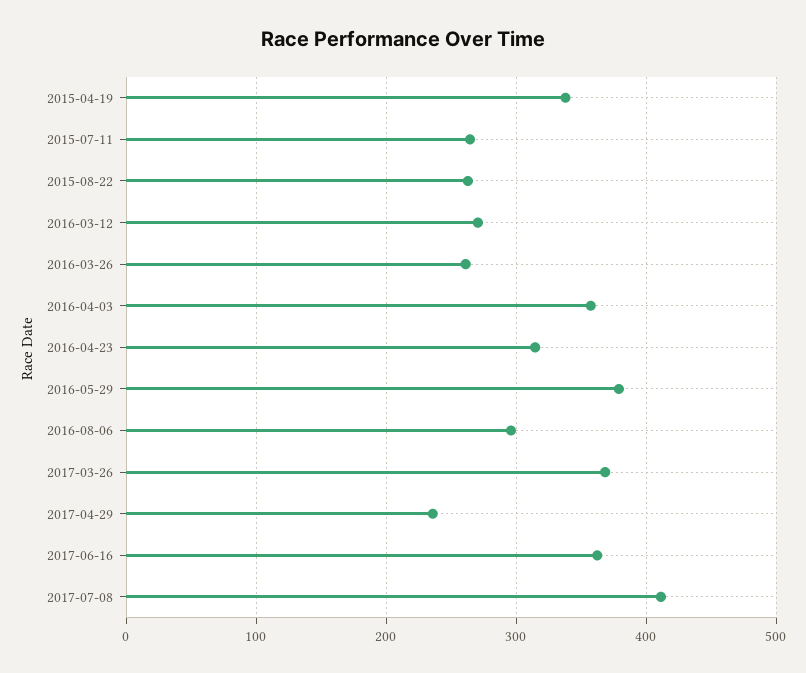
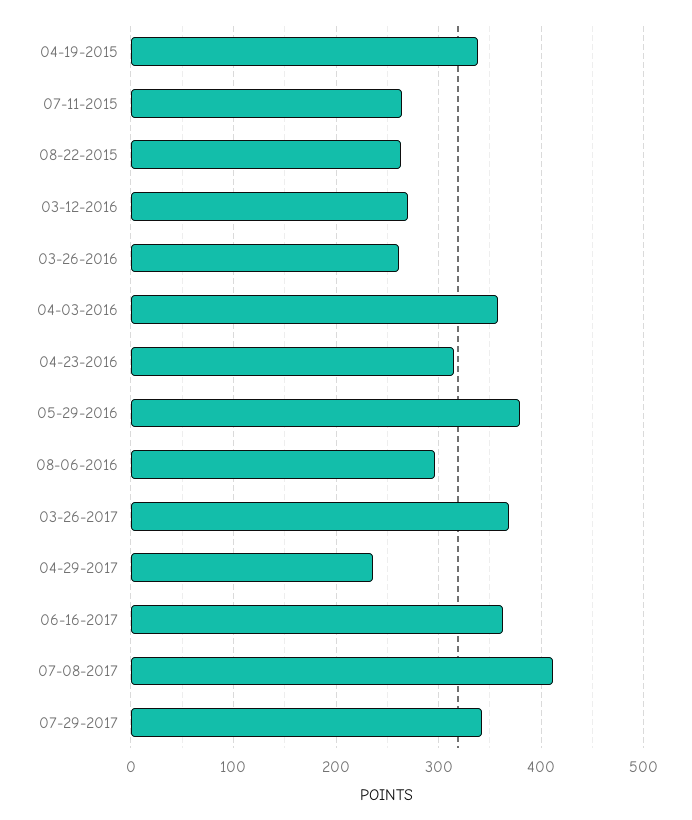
07-29-2017: none -> 340

